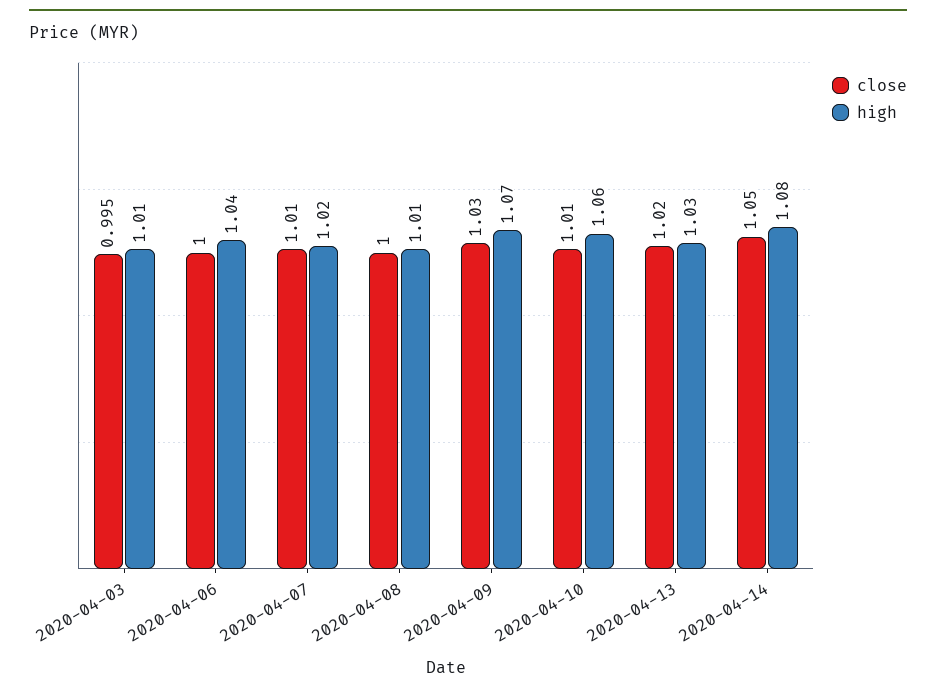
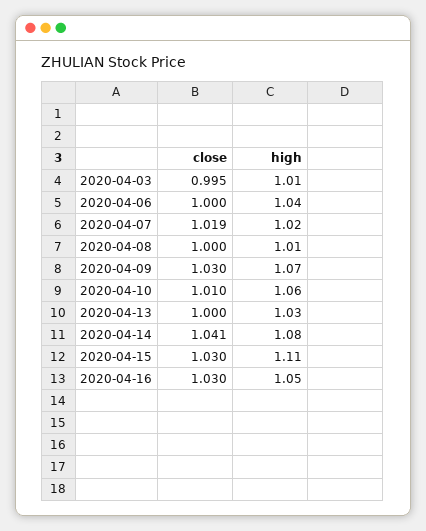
close, 2020-04-07: 1.01 -> 1.019
close, 2020-04-13: 1.02 -> 1
close, 2020-04-14: 1.05 -> 1.041
close, 2020-04-15: none -> 1.03
high, 2020-04-15: none -> 1.11
close, 2020-04-16: none -> 1.03
high, 2020-04-16: none -> 1.05

